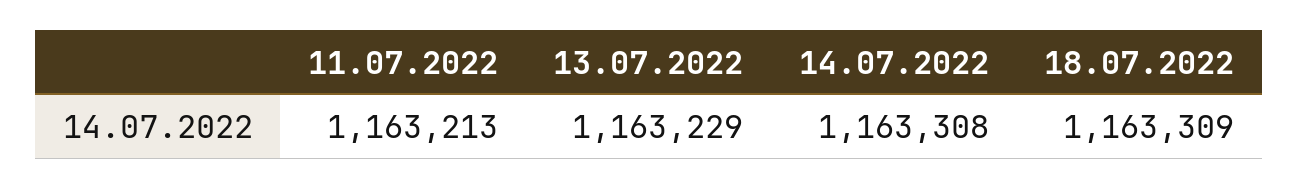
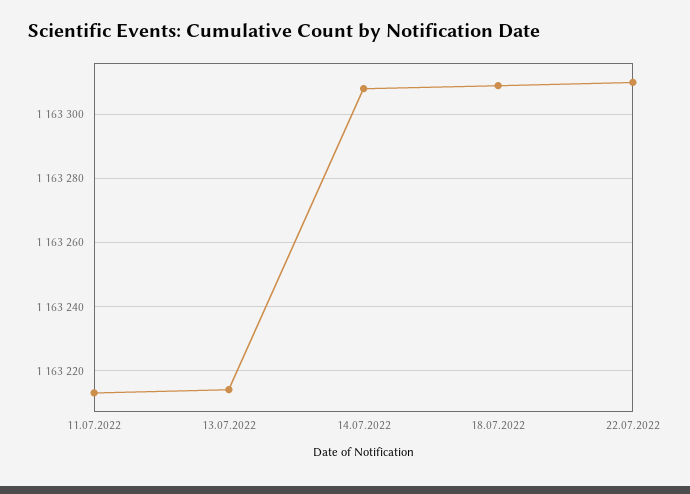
13.07.2022: 1163229 -> 1163215
22.07.2022: none -> 1163310

